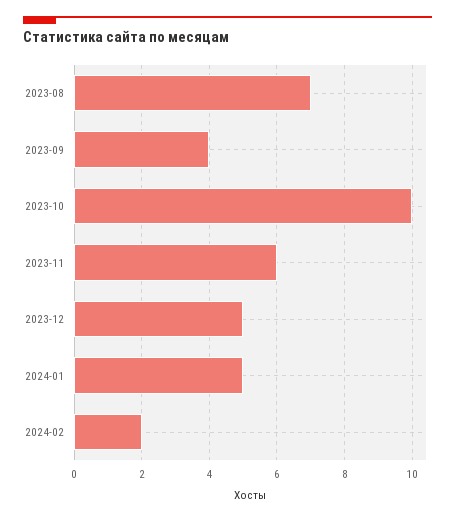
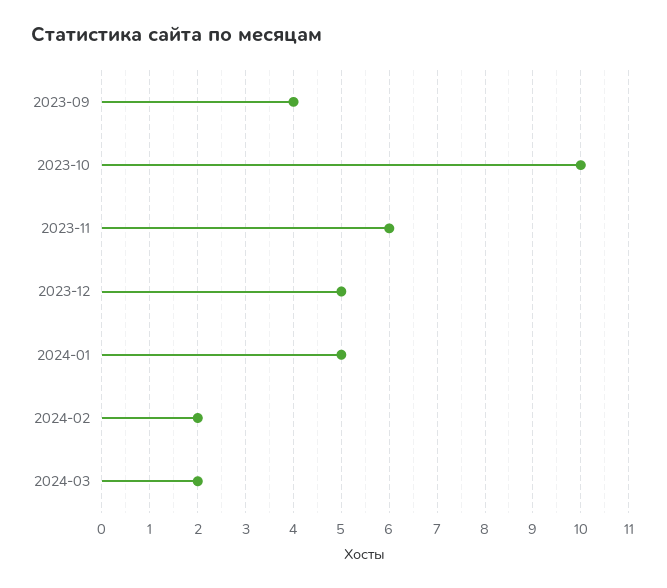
2023-08: 7 -> none
2024-03: none -> 2

